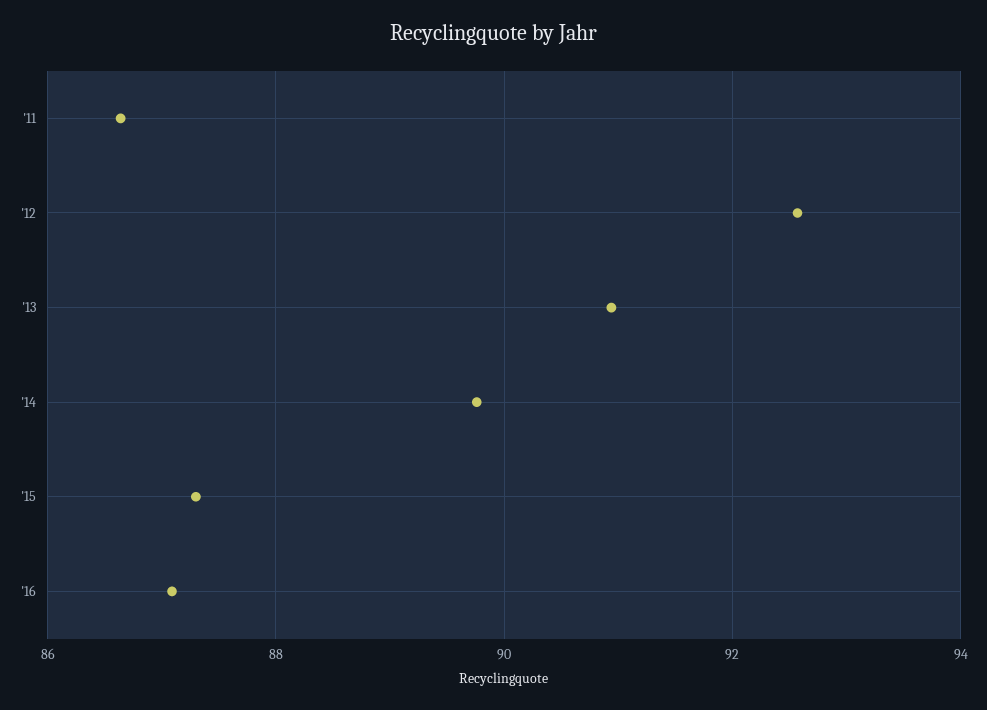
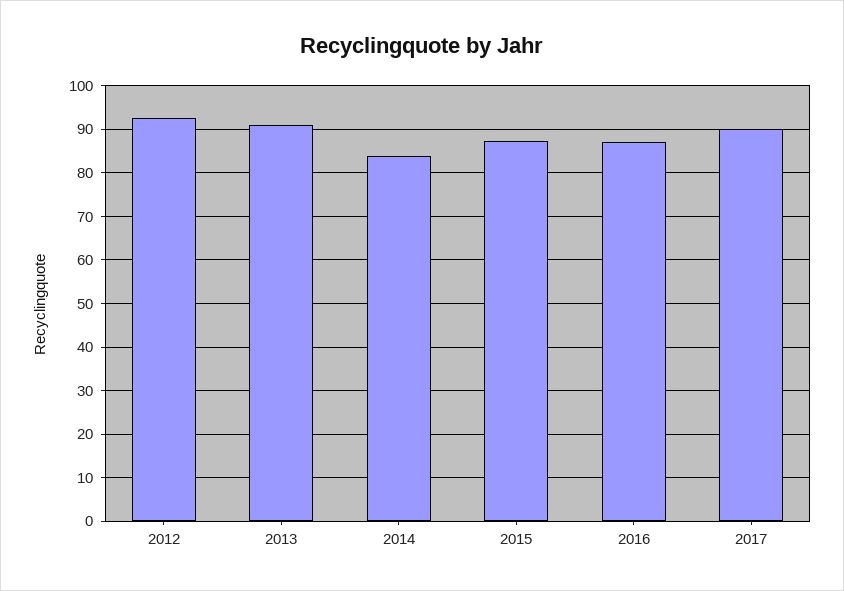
'11: 86.6 -> none
'14: 89.8 -> 84
2017: none -> 90

